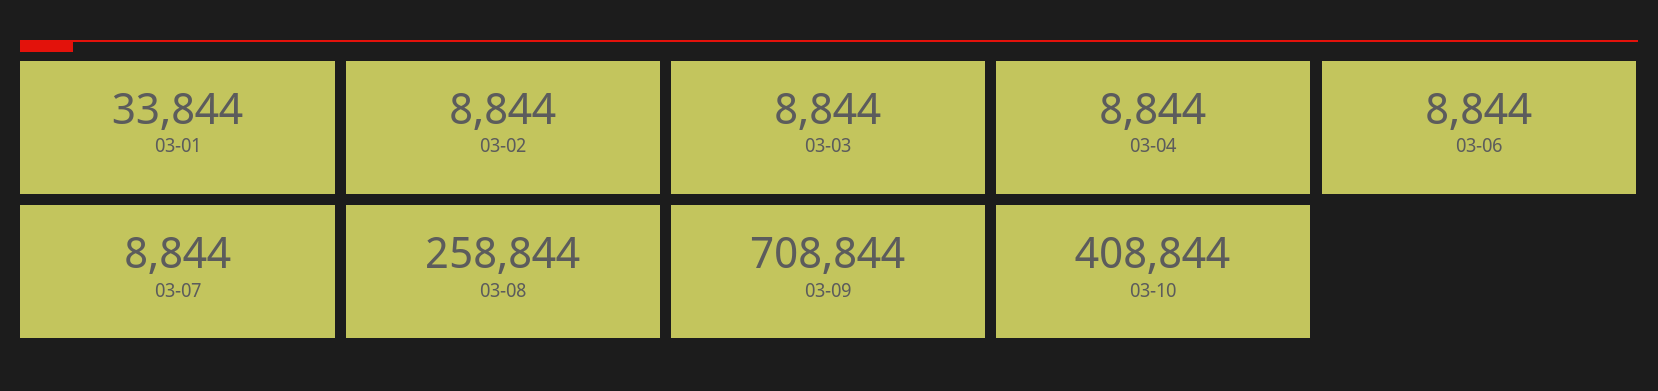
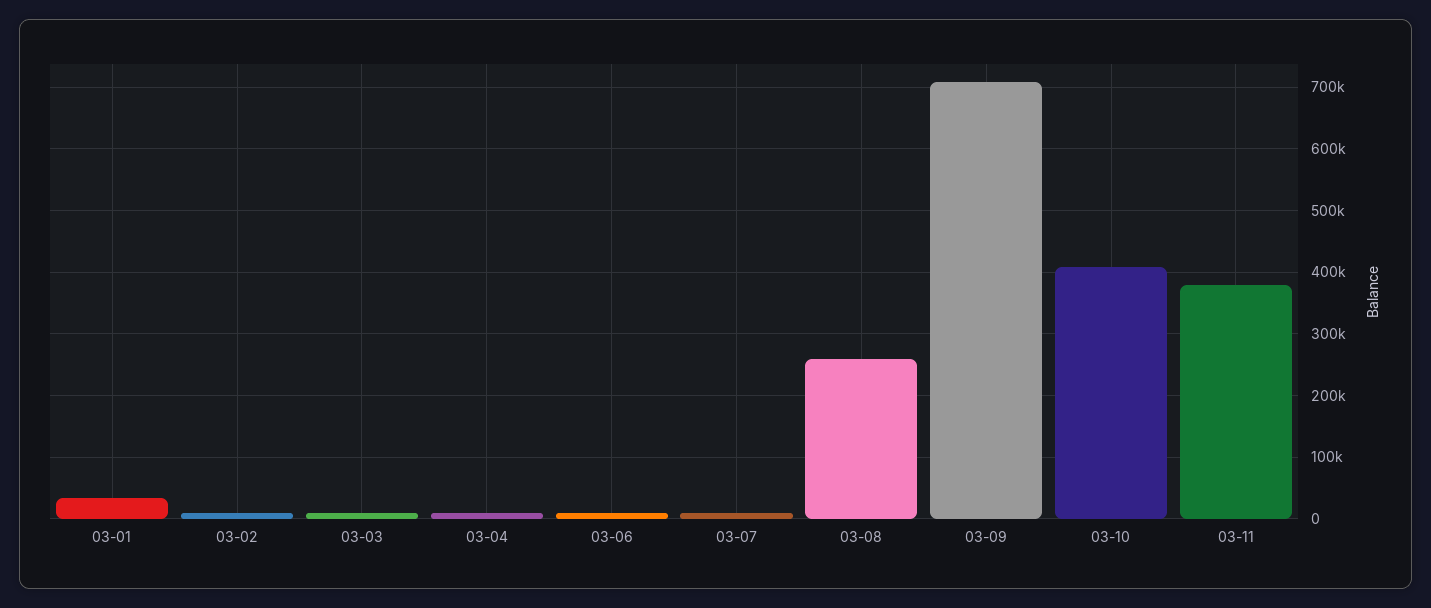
03-11: none -> 380000

